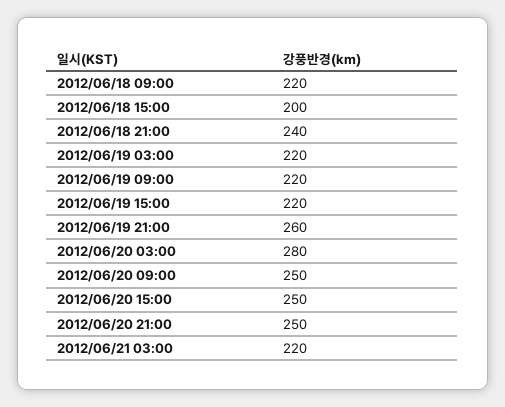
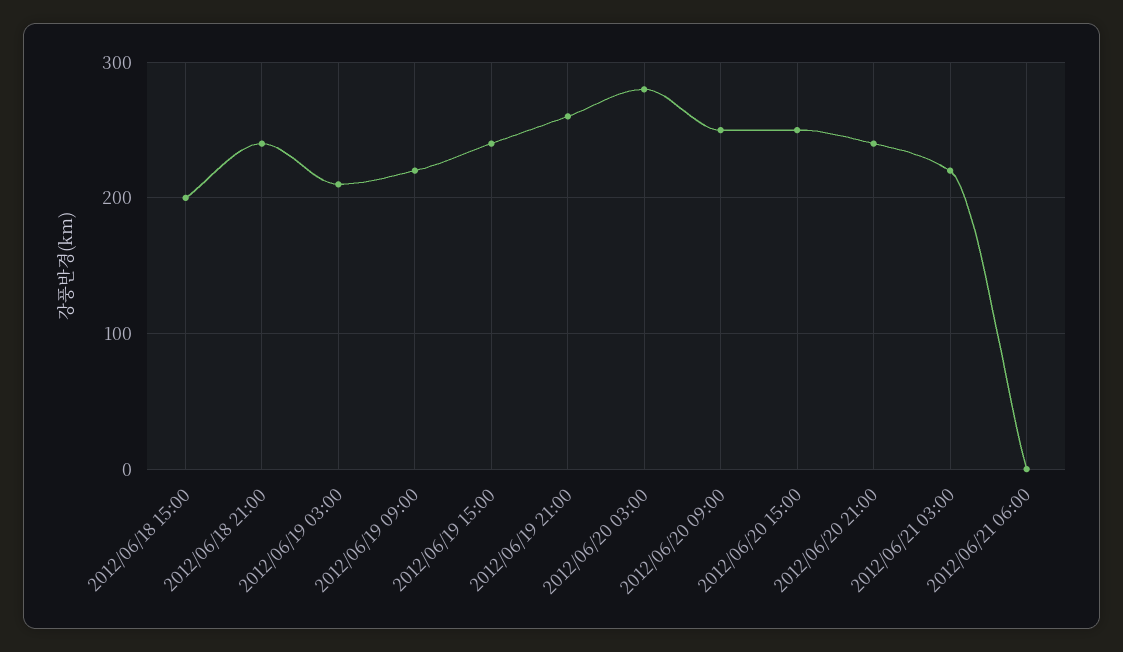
2012/06/18 09:00: 220 -> none
2012/06/19 03:00: 220 -> 210
2012/06/19 15:00: 220 -> 240
2012/06/20 21:00: 250 -> 240
2012/06/21 06:00: none -> 0

